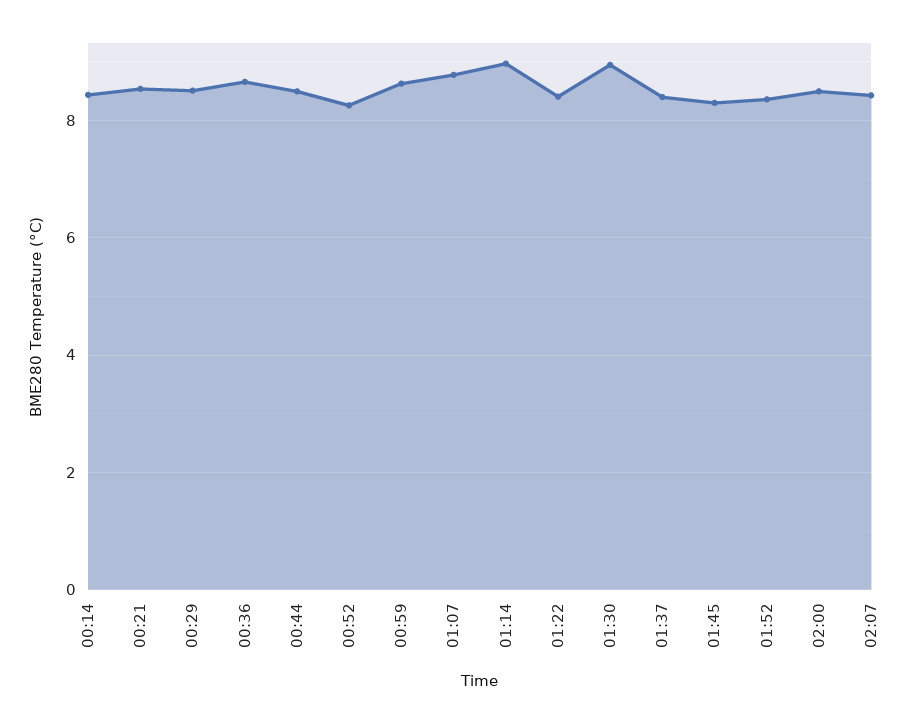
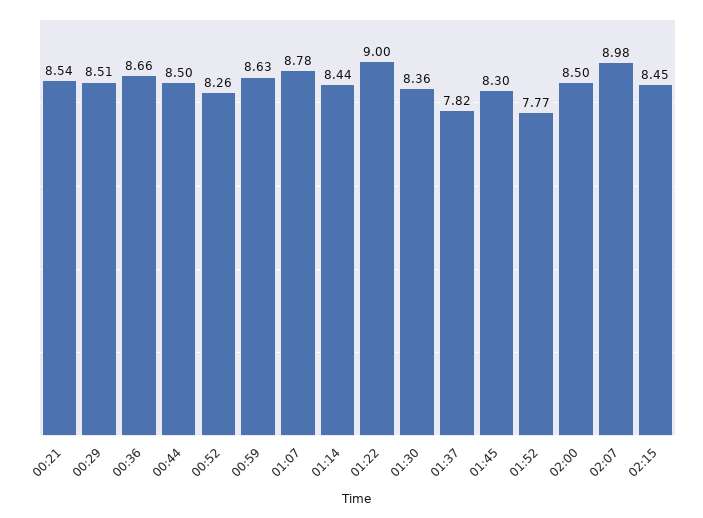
00:14: 8.4 -> none
01:14: 9 -> 8.44
01:22: 8.4 -> 9
01:30: 9 -> 8.36
01:37: 8.4 -> 7.82
01:52: 8.4 -> 7.77
02:07: 8.4 -> 8.98
02:15: none -> 8.45

